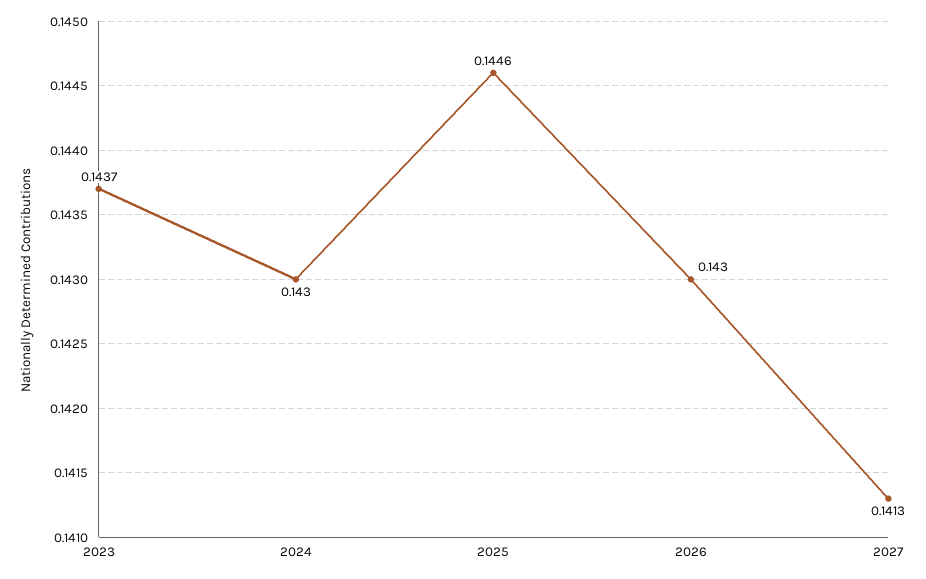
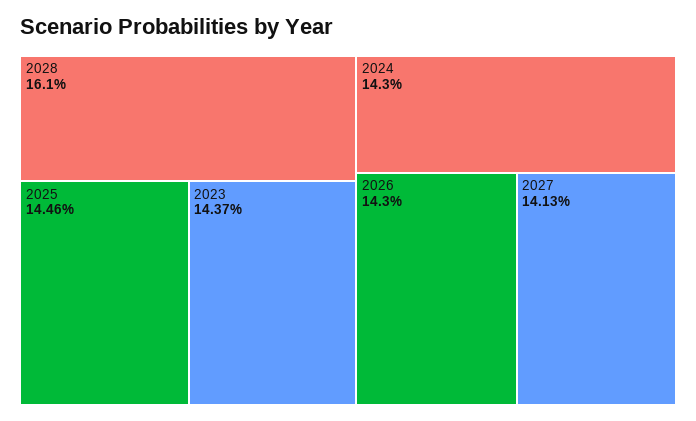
2028: none -> 0.161

